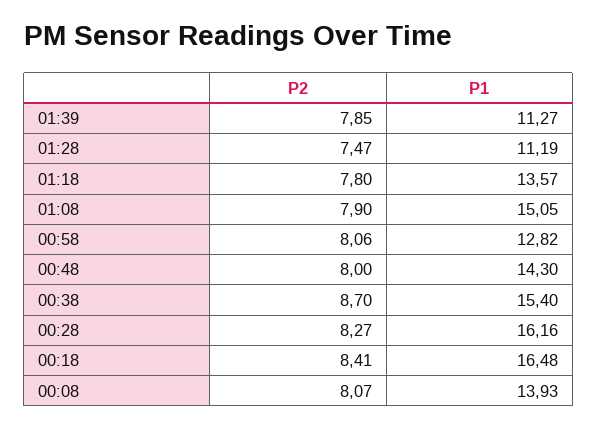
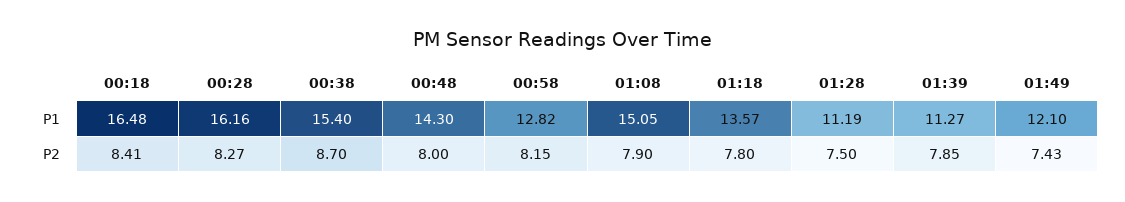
P2, 01:28: 7.47 -> 7.5
P2, 00:58: 8.06 -> 8.15
P2, 00:08: 8.07 -> none
P1, 00:08: 13.93 -> none
P1, 01:49: none -> 12.1
P2, 01:49: none -> 7.43

